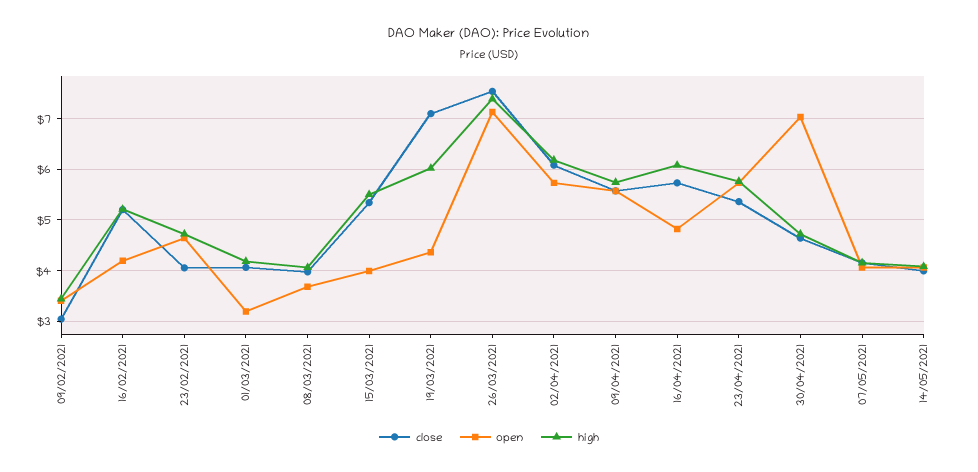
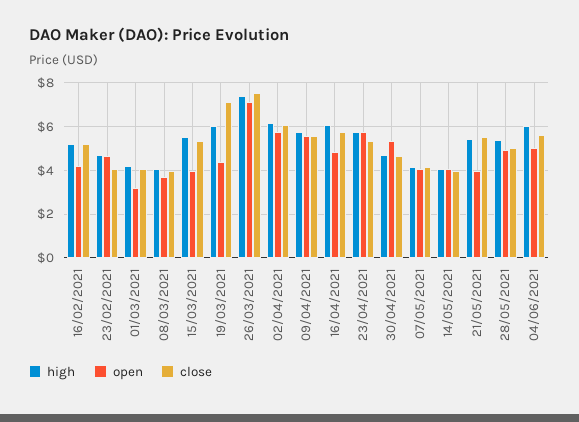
close, 09/02/2021: 3 -> none
open, 09/02/2021: 3.4 -> none
high, 09/02/2021: 3.4 -> none
open, 30/04/2021: 7 -> 5.5
high, 21/05/2021: none -> 5.5
open, 21/05/2021: none -> 4
close, 21/05/2021: none -> 5.5
high, 28/05/2021: none -> 5.5
open, 28/05/2021: none -> 5
close, 28/05/2021: none -> 5
high, 04/06/2021: none -> 6
open, 04/06/2021: none -> 5
close, 04/06/2021: none -> 5.5

